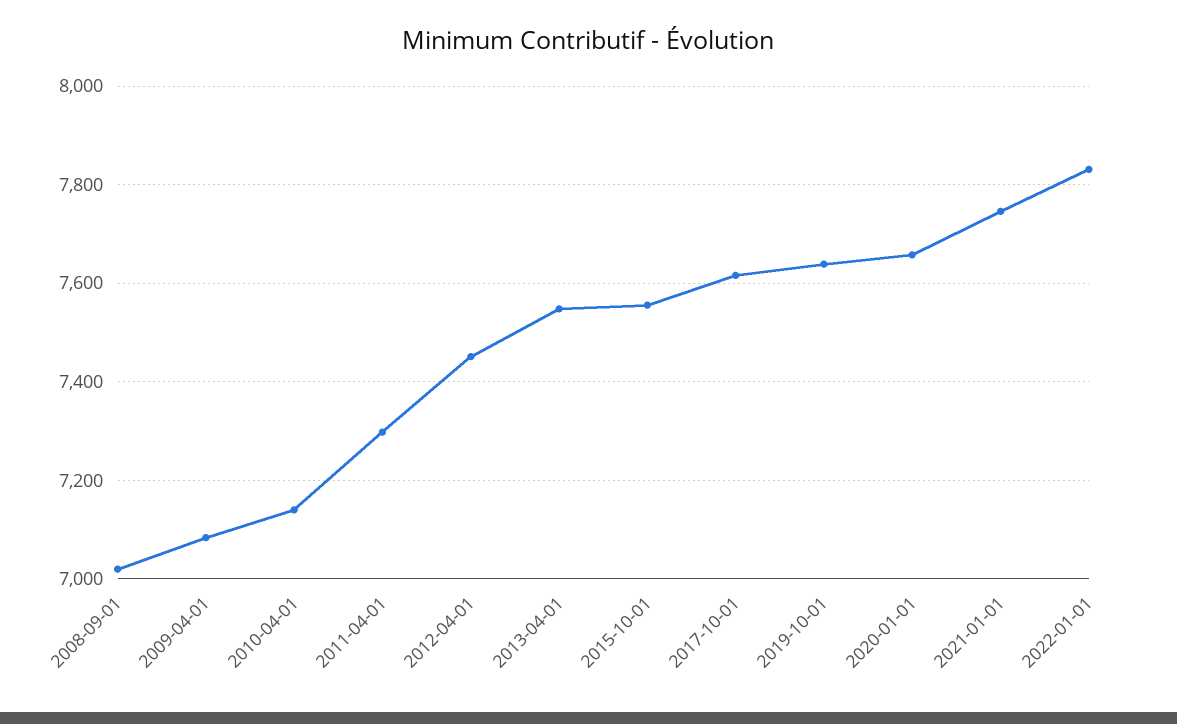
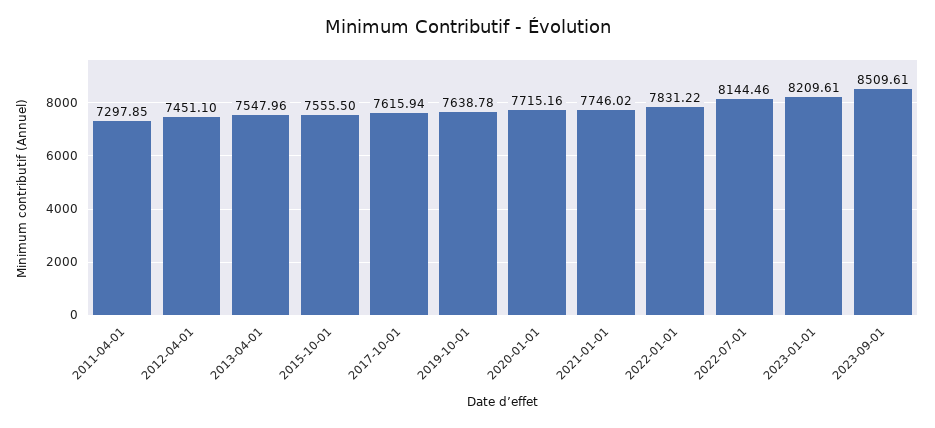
2008-09-01: 7020 -> none
2009-04-01: 7080 -> none
2010-04-01: 7140 -> none
2020-01-01: 7660 -> 7715.16
2022-07-01: none -> 8144.46
2023-01-01: none -> 8209.61
2023-09-01: none -> 8509.61

